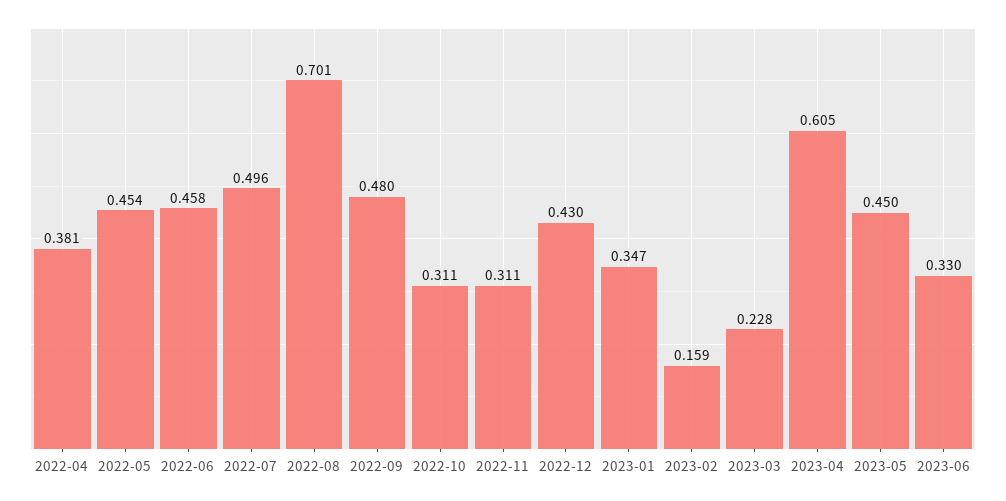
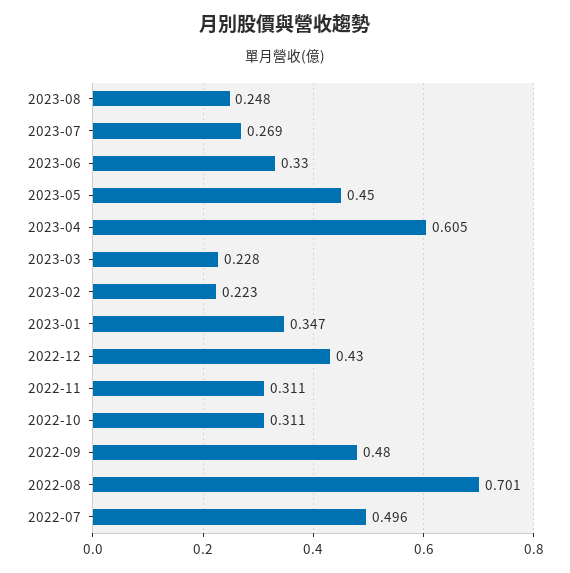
2022-04: 0.381 -> none
2022-05: 0.454 -> none
2022-06: 0.458 -> none
2023-02: 0.159 -> 0.223
2023-08: none -> 0.248
2023-07: none -> 0.269

